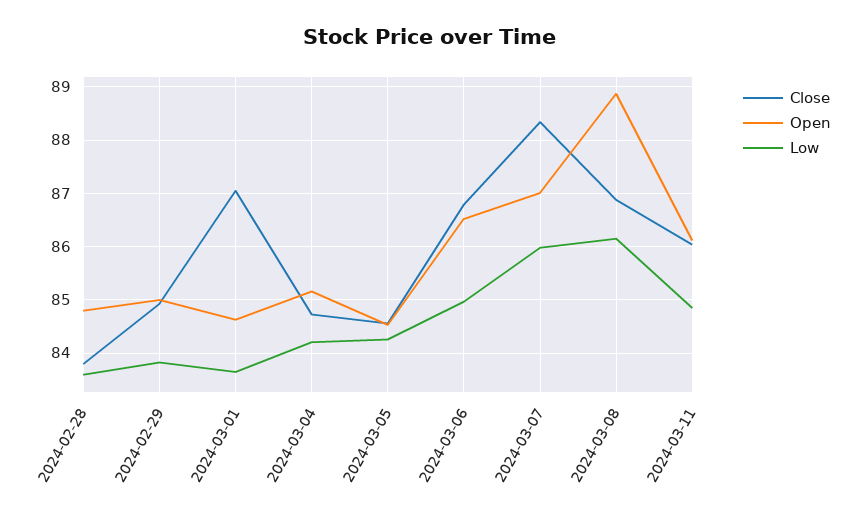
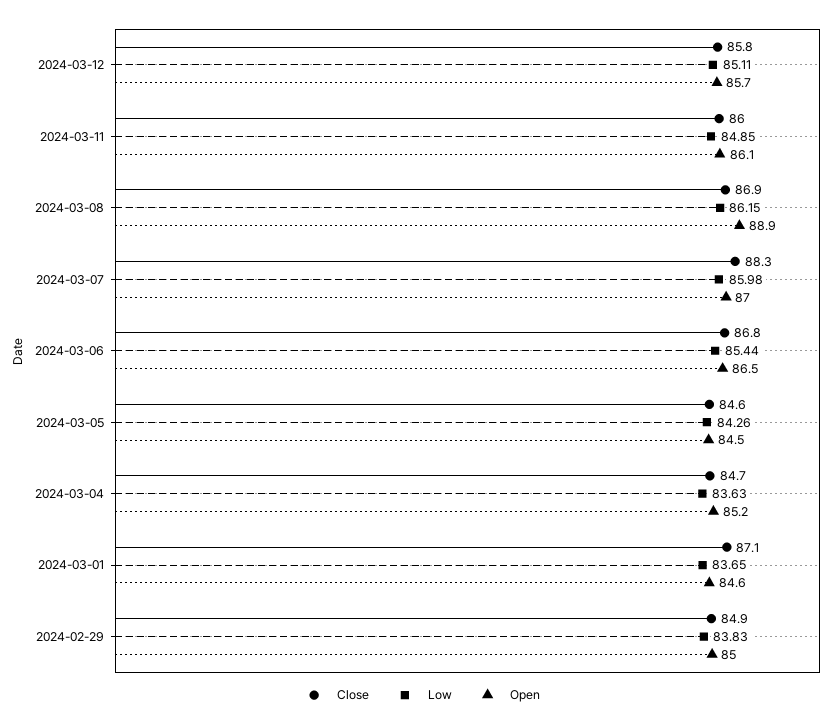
Close, 2024-02-28: 83.8 -> none
Open, 2024-02-28: 84.8 -> none
Low, 2024-02-28: 83.6 -> none
Low, 2024-03-04: 84.2 -> 83.63
Low, 2024-03-06: 85 -> 85.44
Close, 2024-03-12: none -> 85.8
Low, 2024-03-12: none -> 85.11
Open, 2024-03-12: none -> 85.7

